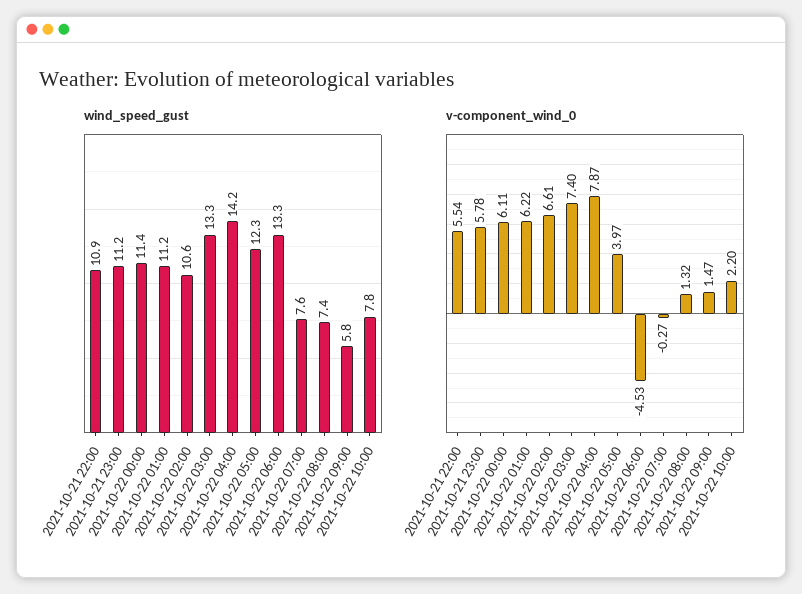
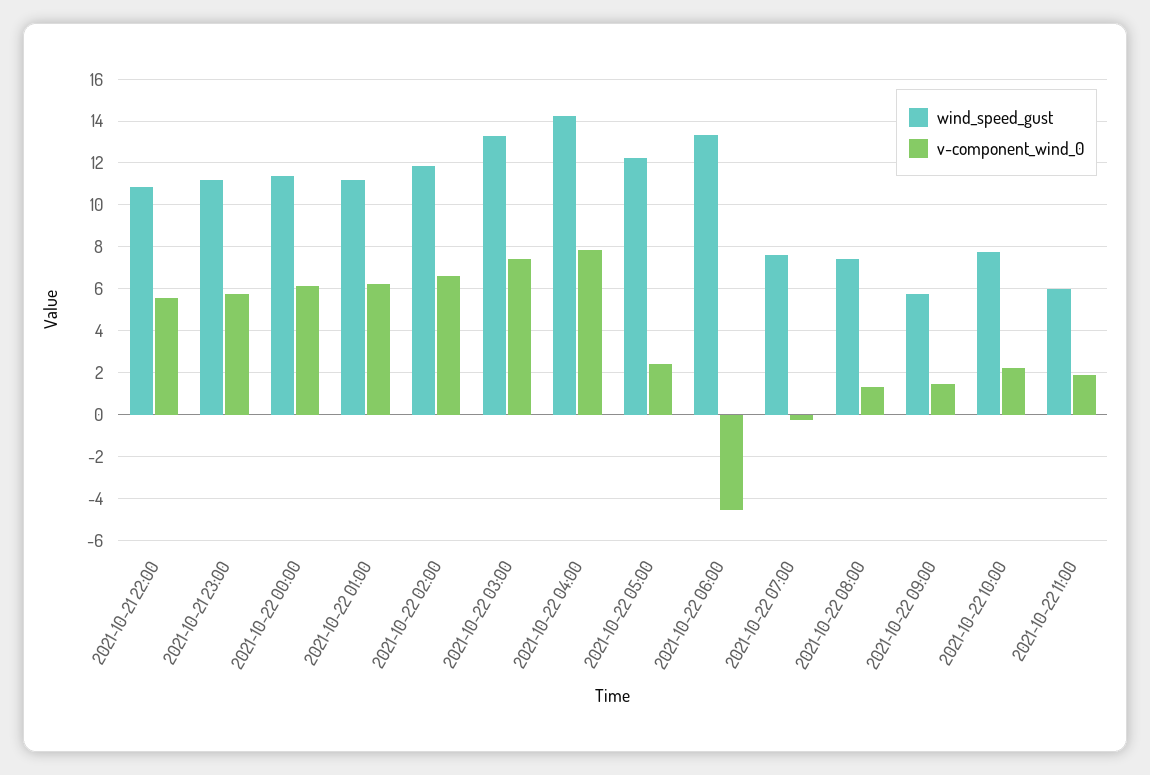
wind_speed_gust, 2021-10-22 02:00: 10.6 -> 12
v-component_wind_0, 2021-10-22 05:00: 3.97 -> 2.5
wind_speed_gust, 2021-10-22 11:00: none -> 6
v-component_wind_0, 2021-10-22 11:00: none -> 2

